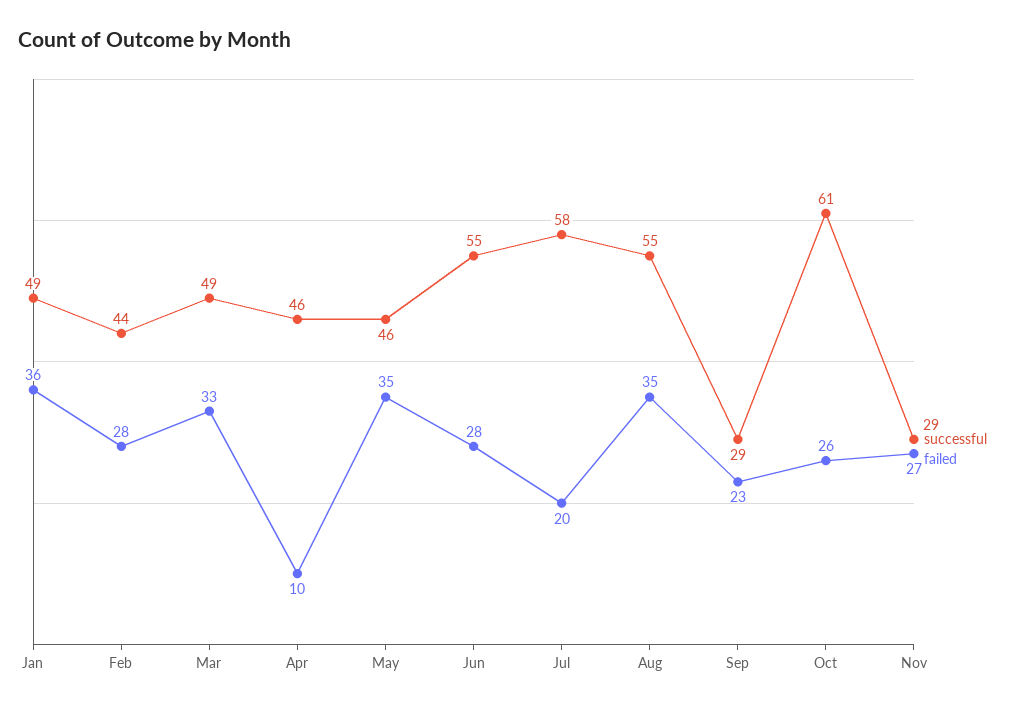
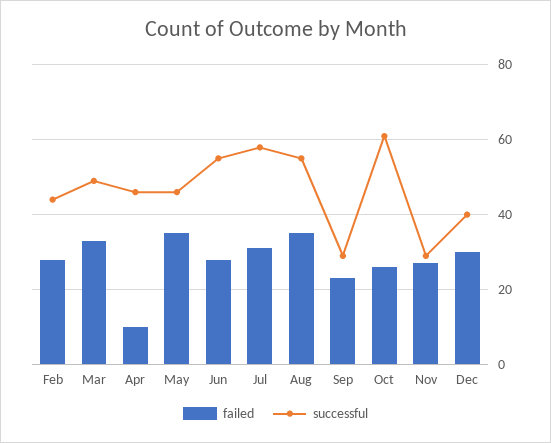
successful, Jan: 49 -> none
failed, Jan: 36 -> none
failed, Jul: 20 -> 30
failed, Dec: none -> 30
successful, Dec: none -> 40

